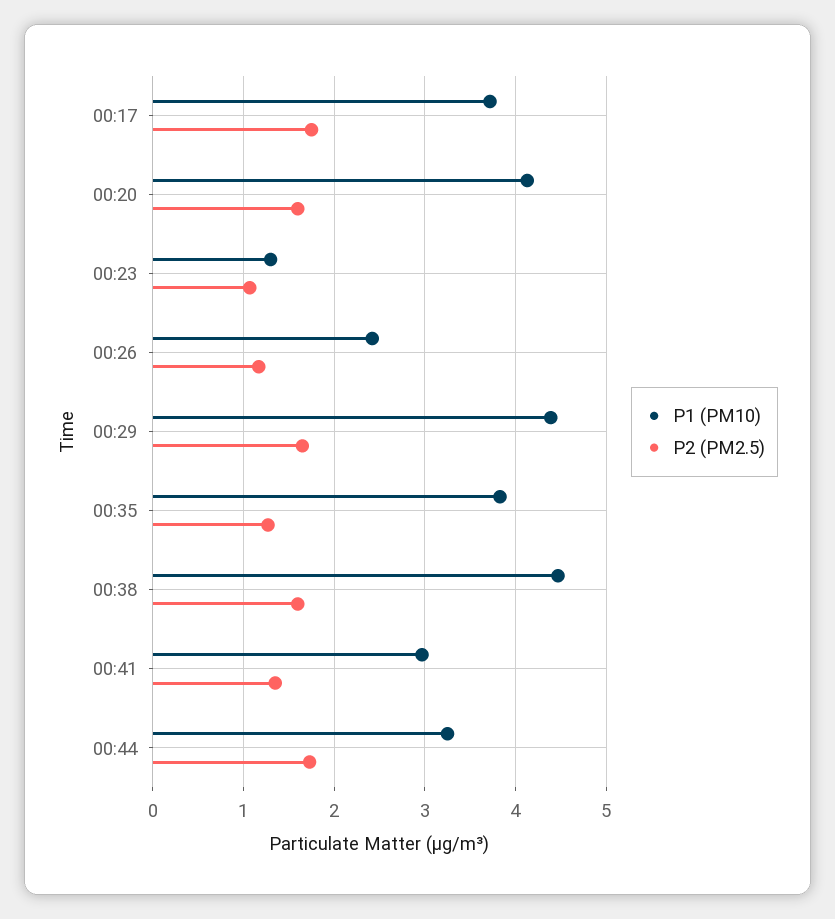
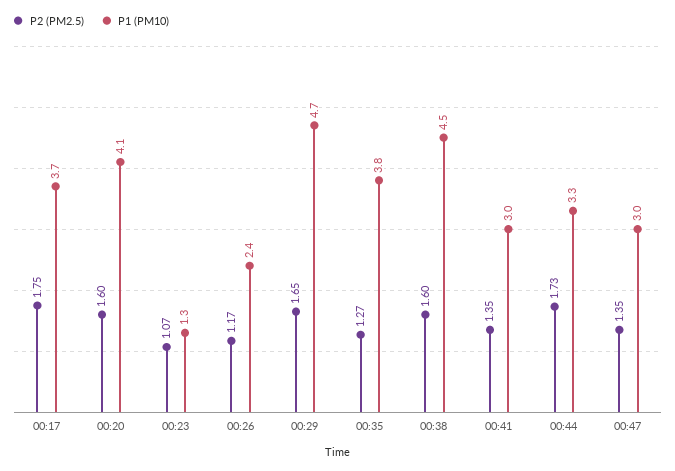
P1 (PM10), 00:29: 4.4 -> 4.7
P2 (PM2.5), 00:47: none -> 1.35
P1 (PM10), 00:47: none -> 3

